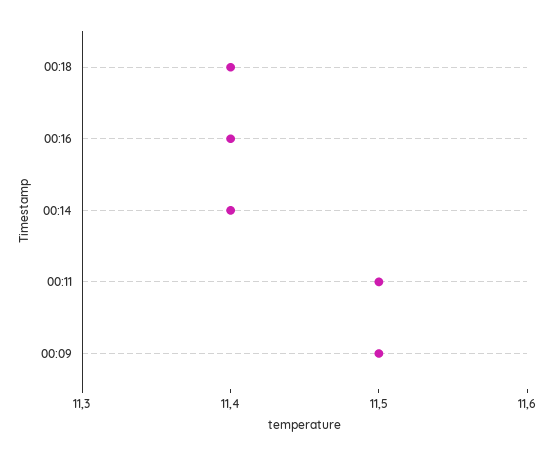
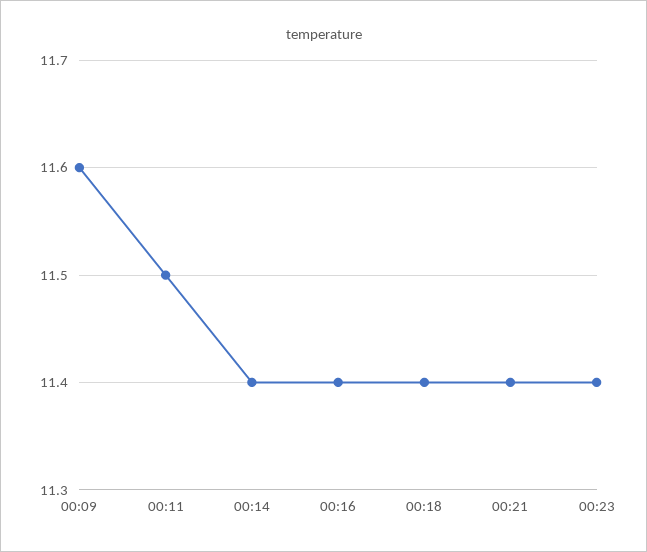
00:09: 11.5 -> 11.6
00:21: none -> 11.4
00:23: none -> 11.4

